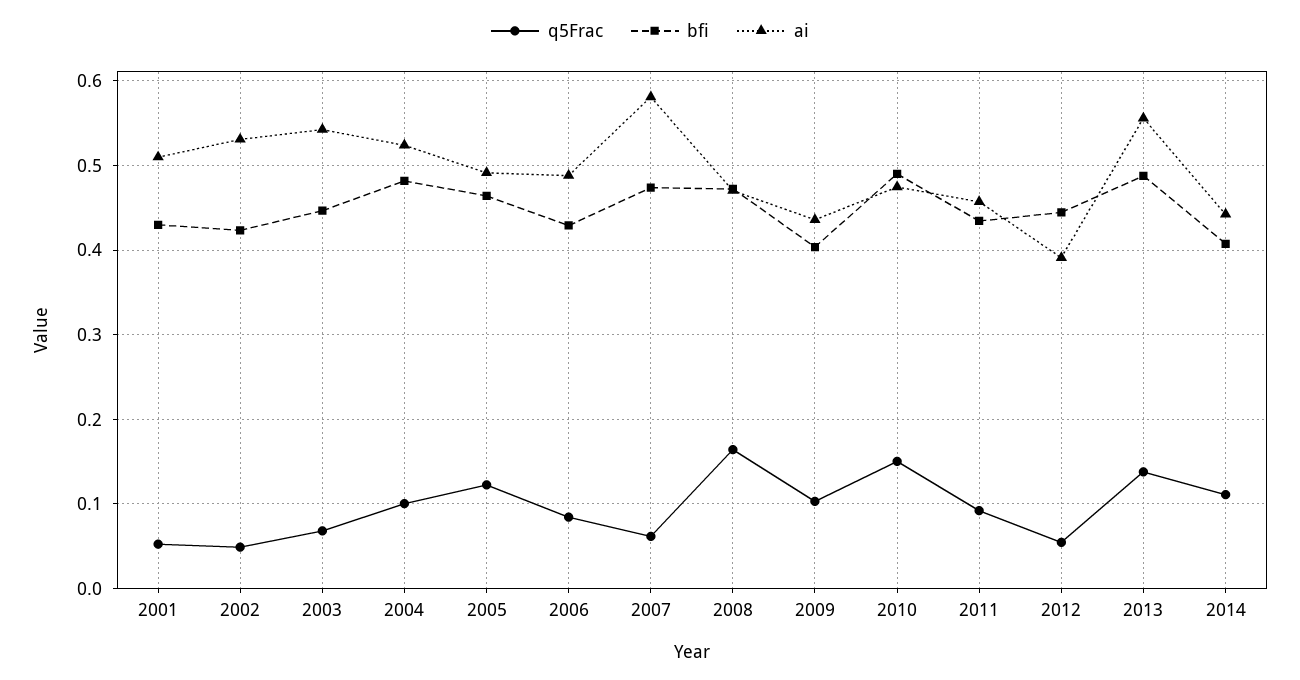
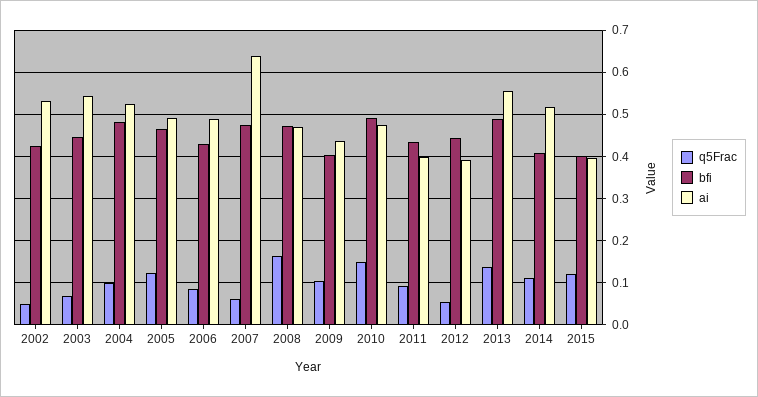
q5Frac, 2001: 0.05 -> none
bfi, 2001: 0.43 -> none
ai, 2001: 0.51 -> none
ai, 2007: 0.58 -> 0.64
ai, 2011: 0.46 -> 0.4
ai, 2014: 0.44 -> 0.52
q5Frac, 2015: none -> 0.12
bfi, 2015: none -> 0.4
ai, 2015: none -> 0.4

